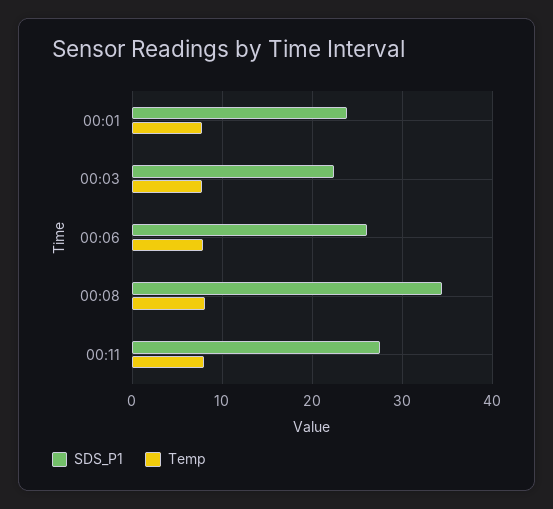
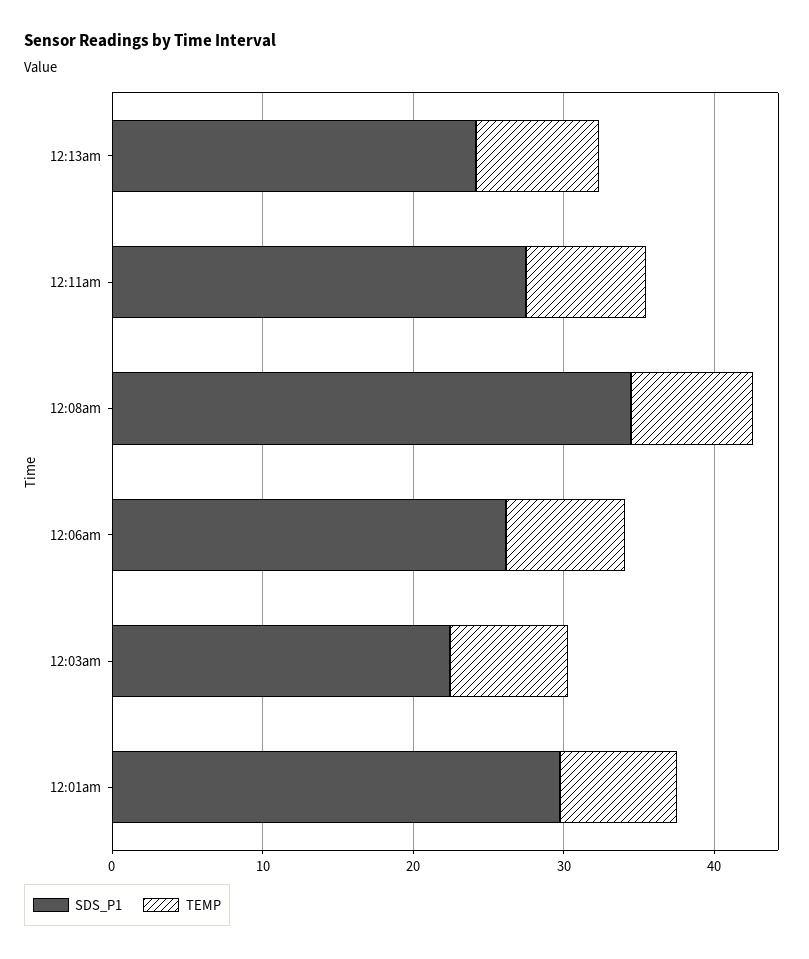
SDS_P1, 00:01: 24 -> 30
SDS_P1, 12:13am: none -> 24
Temp, 12:13am: none -> 8

